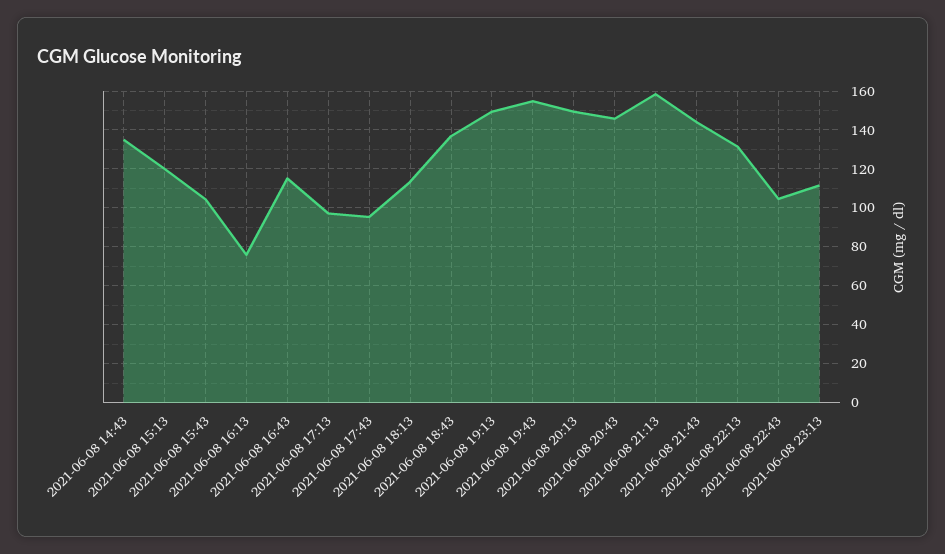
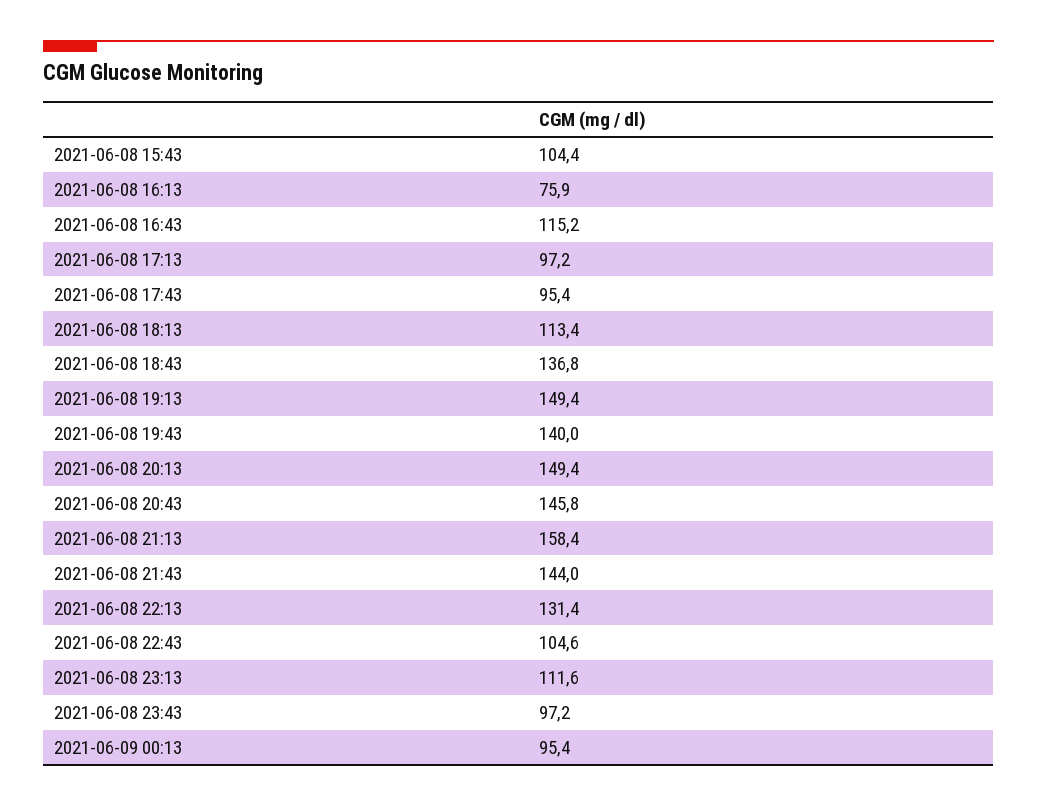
2021-06-08 14:43: 135 -> none
2021-06-08 15:13: 120 -> none
2021-06-08 19:43: 155 -> 140
2021-06-08 23:43: none -> 97.2
2021-06-09 00:13: none -> 95.4

